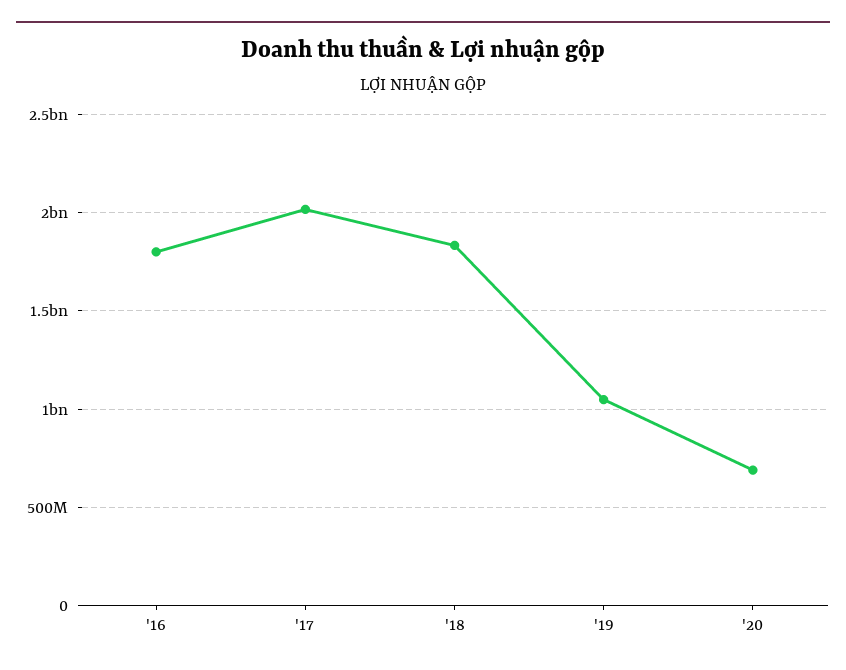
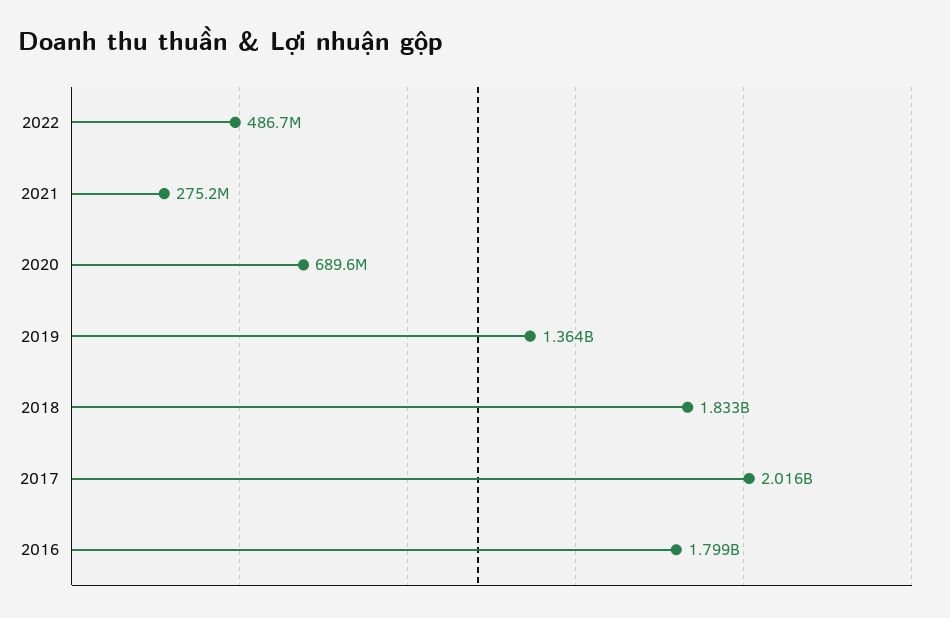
'19: 1050000000 -> 1364000000
2022: none -> 486700000
2021: none -> 275200000

